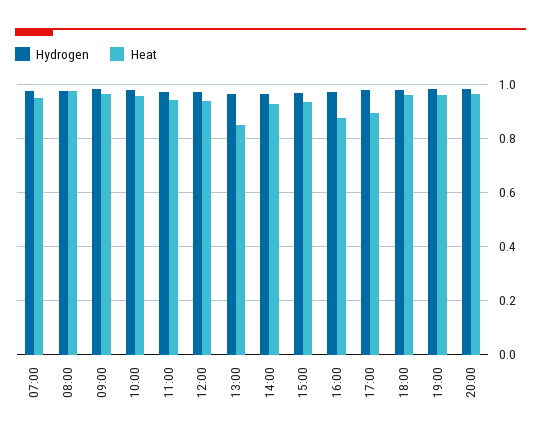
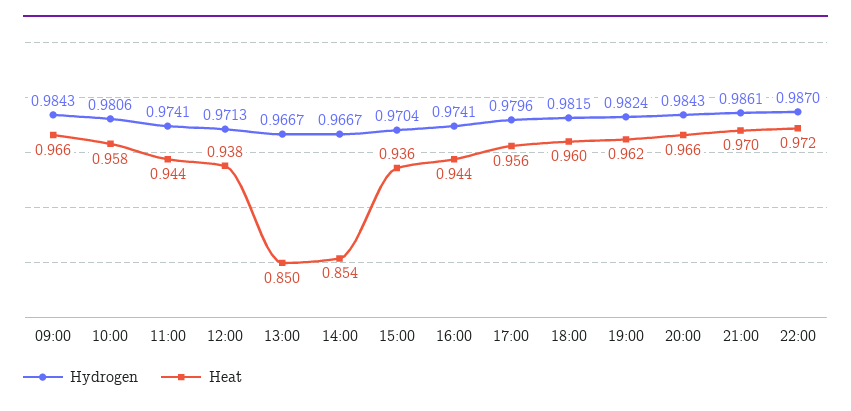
Hydrogen, 07:00: 0.975 -> none
Heat, 07:00: 0.95 -> none
Hydrogen, 08:00: 0.975 -> none
Heat, 08:00: 0.975 -> none
Heat, 14:00: 0.925 -> 0.854
Heat, 16:00: 0.875 -> 0.944
Heat, 17:00: 0.9 -> 0.956
Hydrogen, 21:00: none -> 0.9861
Heat, 21:00: none -> 0.97
Hydrogen, 22:00: none -> 0.987
Heat, 22:00: none -> 0.972

